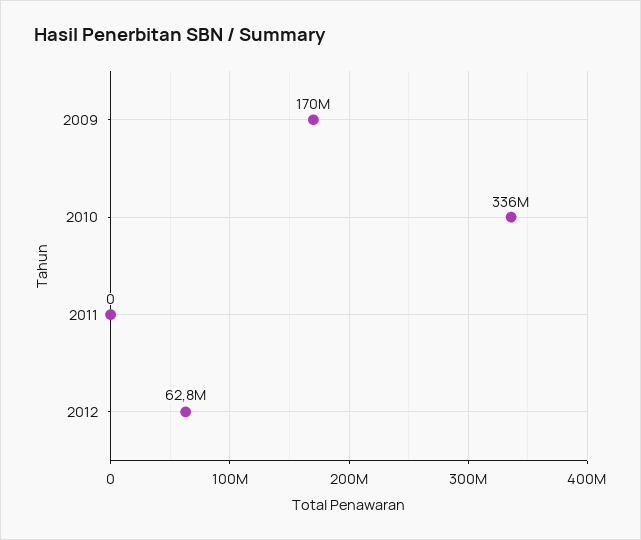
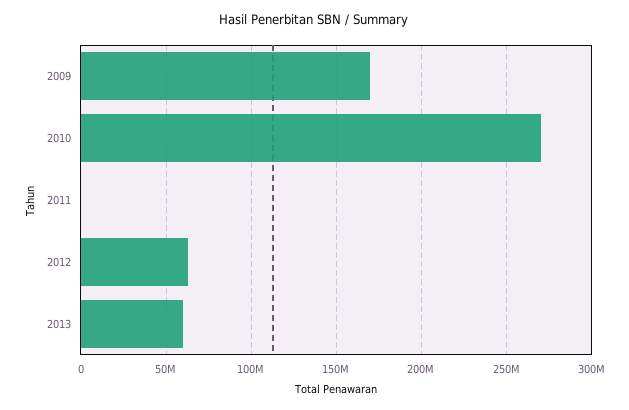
2010: 336000000 -> 270000000
2013: none -> 60000000

